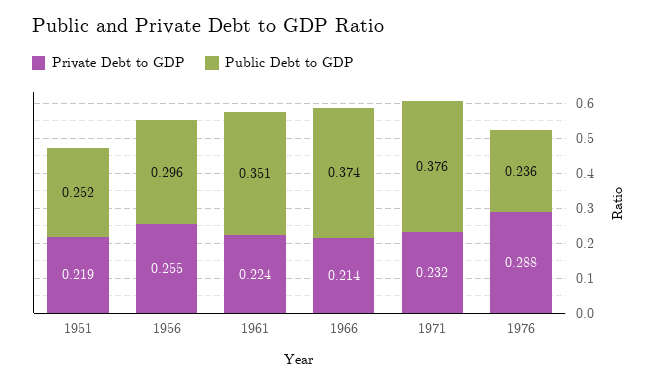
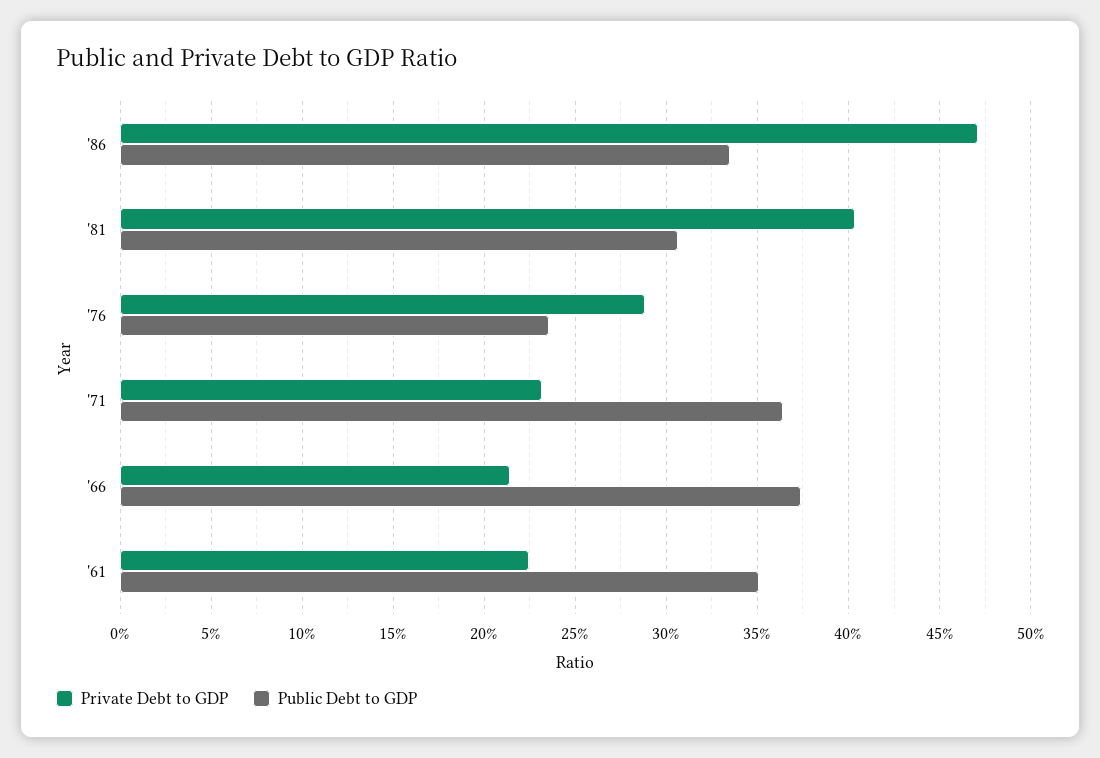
Private Debt to GDP, 1951: 0.219 -> none
Public Debt to GDP, 1951: 0.252 -> none
Private Debt to GDP, 1956: 0.255 -> none
Public Debt to GDP, 1956: 0.296 -> none
Public Debt to GDP, 1971: 0.376 -> 0.365
Private Debt to GDP, '86: none -> 0.47
Public Debt to GDP, '86: none -> 0.335
Private Debt to GDP, '81: none -> 0.405
Public Debt to GDP, '81: none -> 0.305

